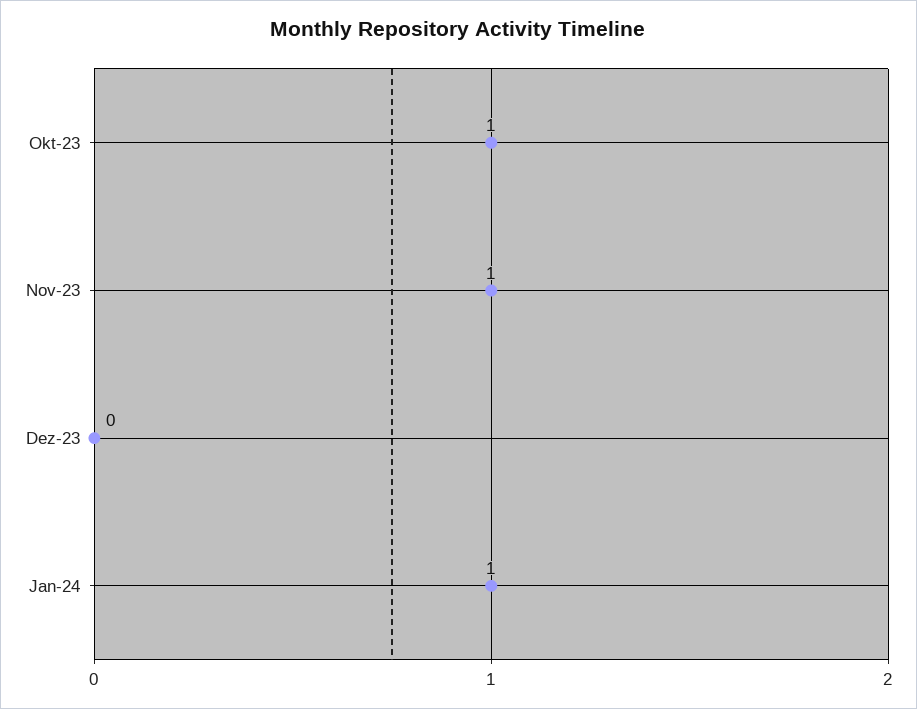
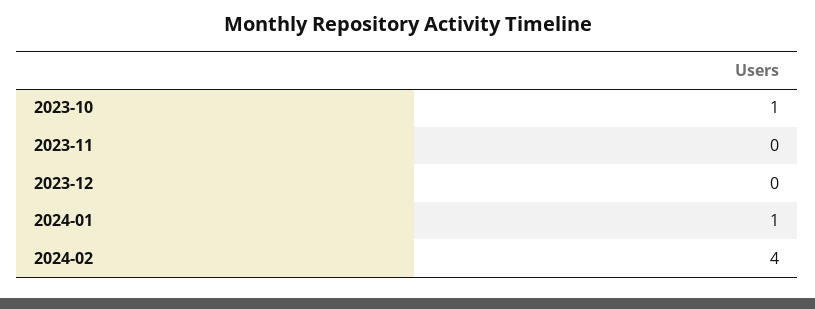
Nov-23: 1 -> 0
2024-02: none -> 4

